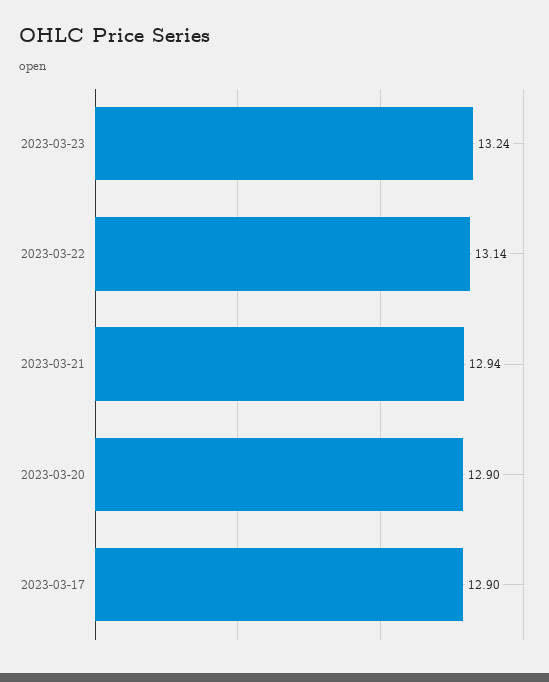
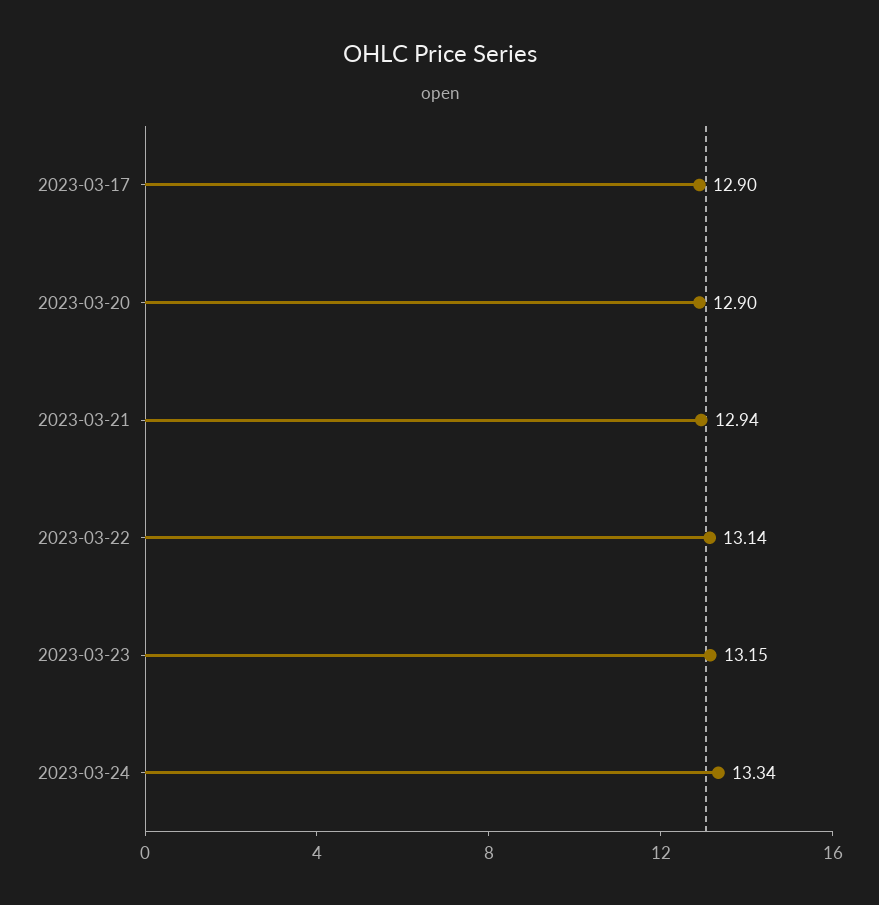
2023-03-23: 13.24 -> 13.15
2023-03-24: none -> 13.34

